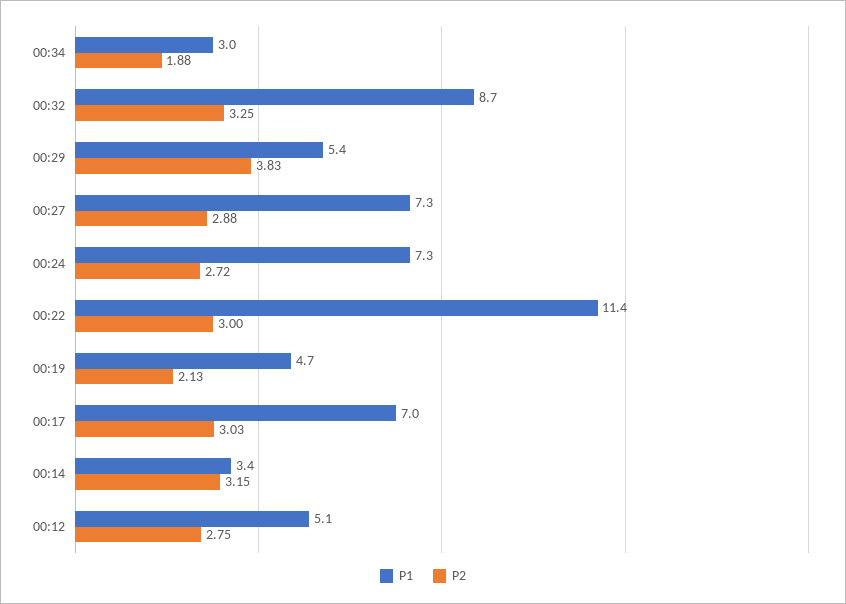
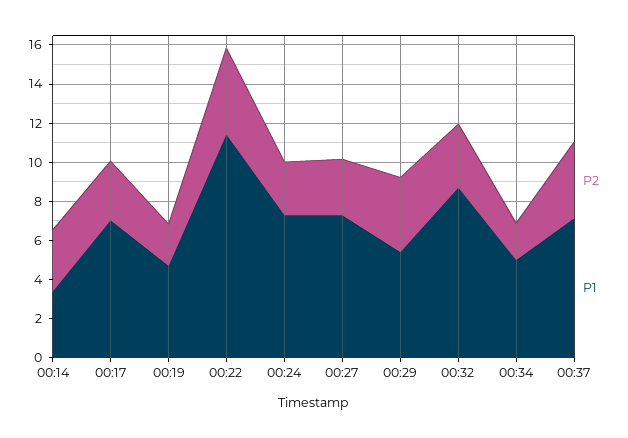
P1, 00:34: 3 -> 5
P2, 00:22: 3 -> 4.5
P1, 00:12: 5.1 -> none
P2, 00:12: 2.75 -> none
P2, 00:37: none -> 4
P1, 00:37: none -> 7

